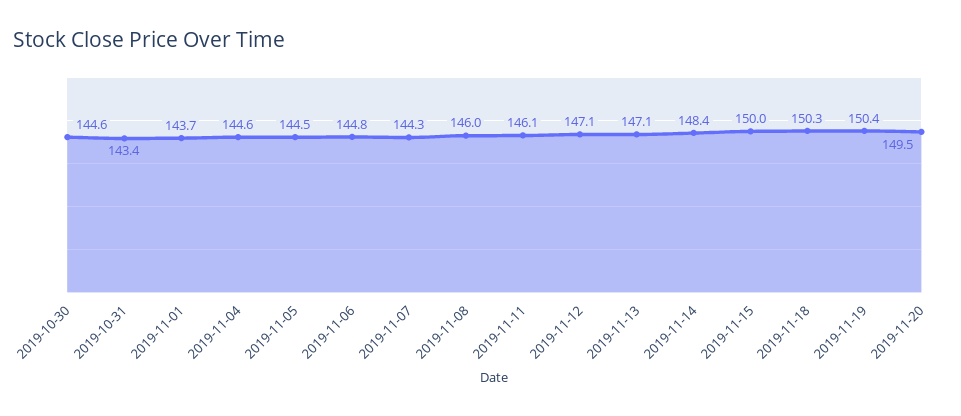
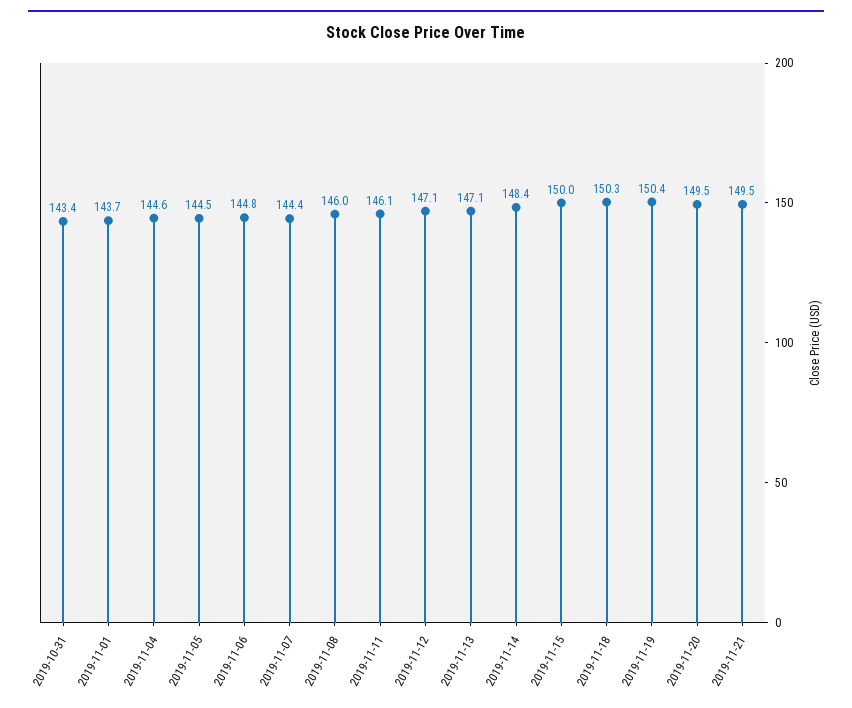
2019-10-30: 144.6 -> none
2019-11-07: 144.3 -> 144.4
2019-11-21: none -> 149.5

